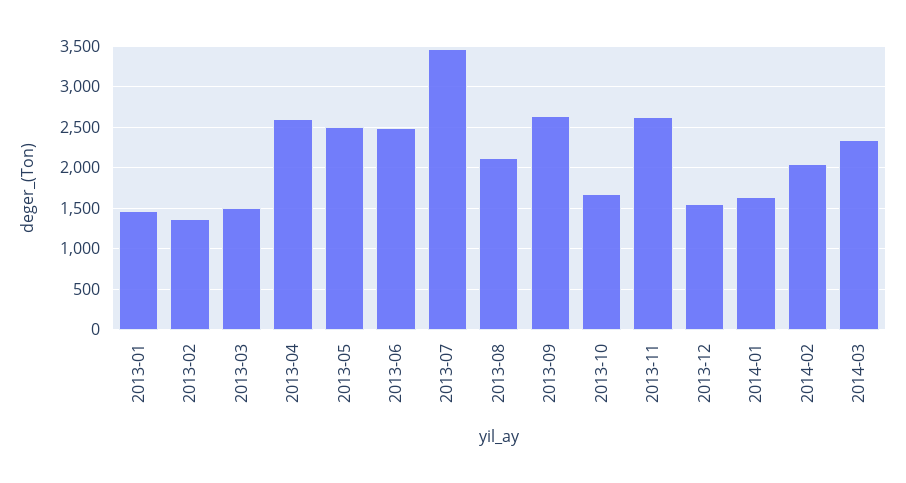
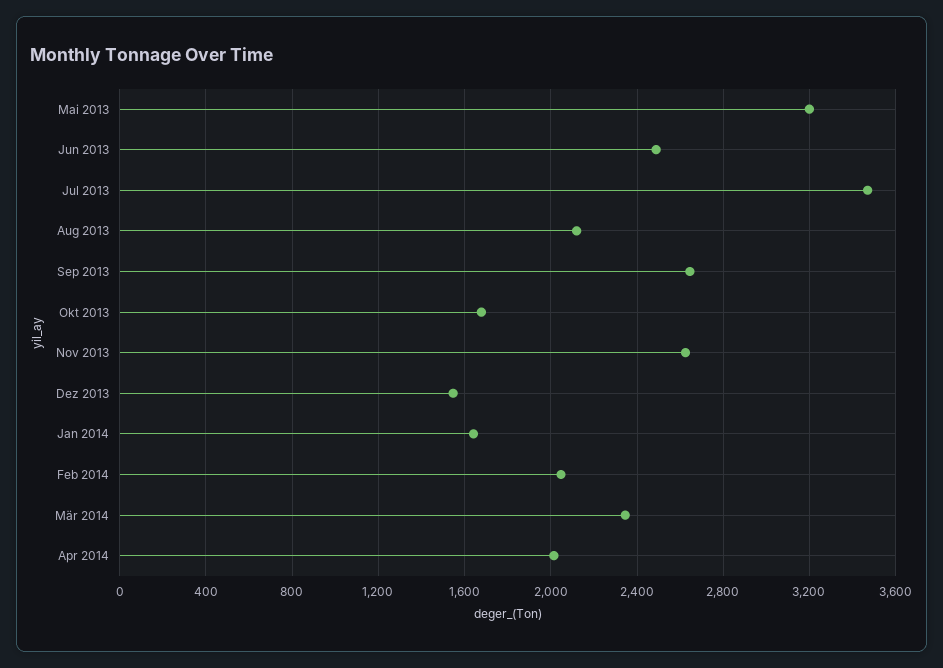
2013-01: 1500 -> none
2013-02: 1400 -> none
2013-03: 1500 -> none
2013-04: 2600 -> none
2013-05: 2500 -> 3200
Apr 2014: none -> 2000

